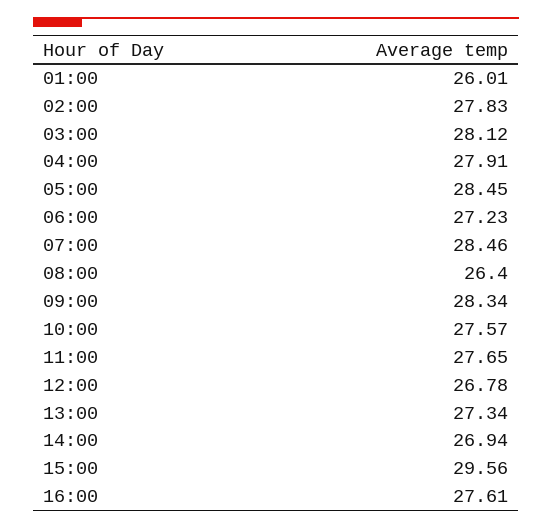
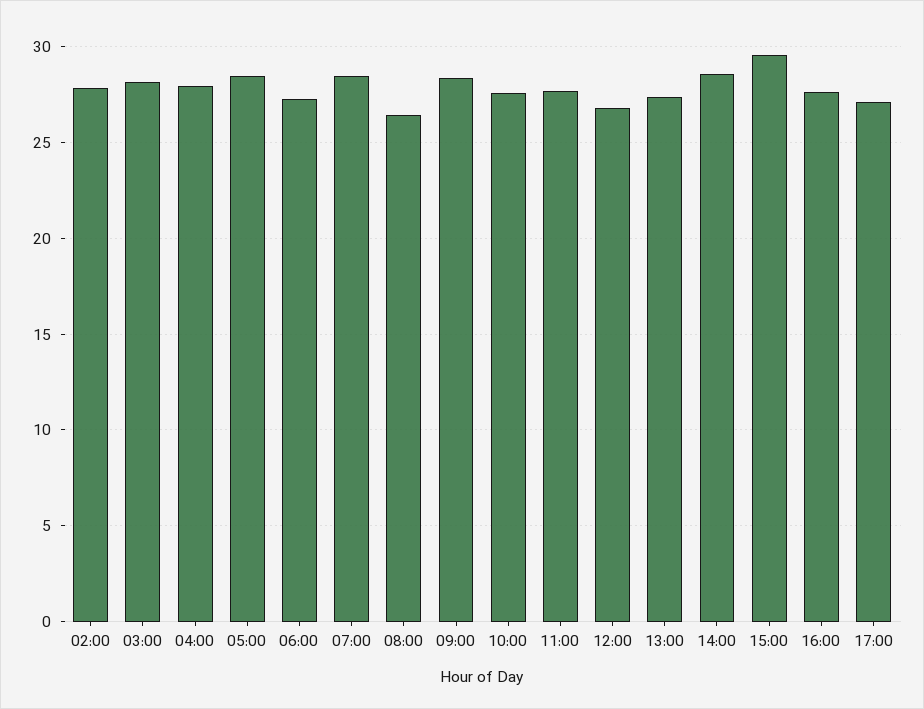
01:00: 26.01 -> none
14:00: 26.94 -> 28.5
17:00: none -> 27

